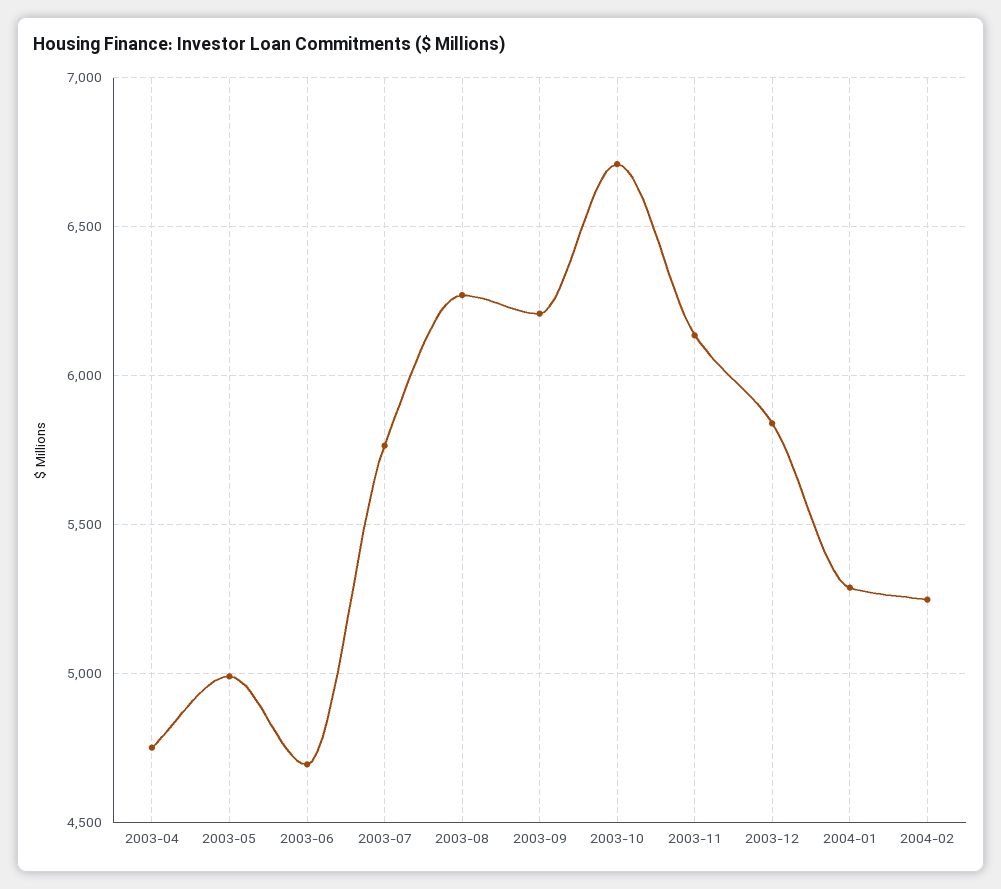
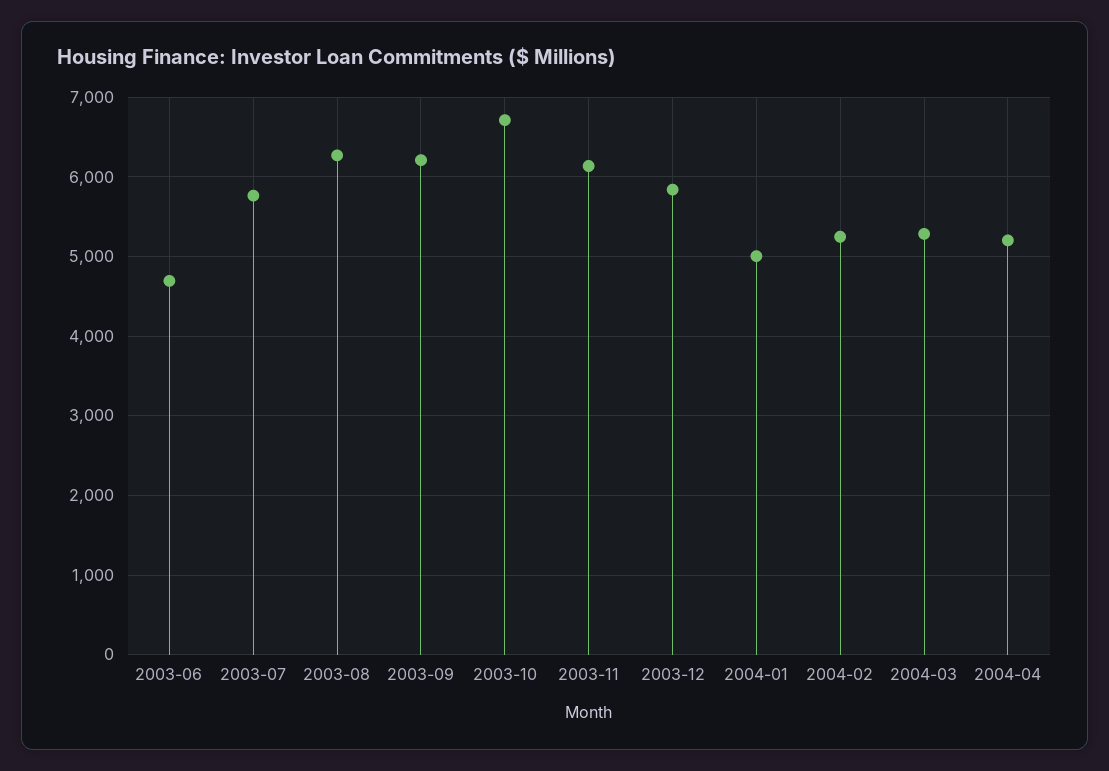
2003-04: 4750 -> none
2003-05: 5000 -> none
2004-01: 5300 -> 5000
2004-03: none -> 5300
2004-04: none -> 5200

